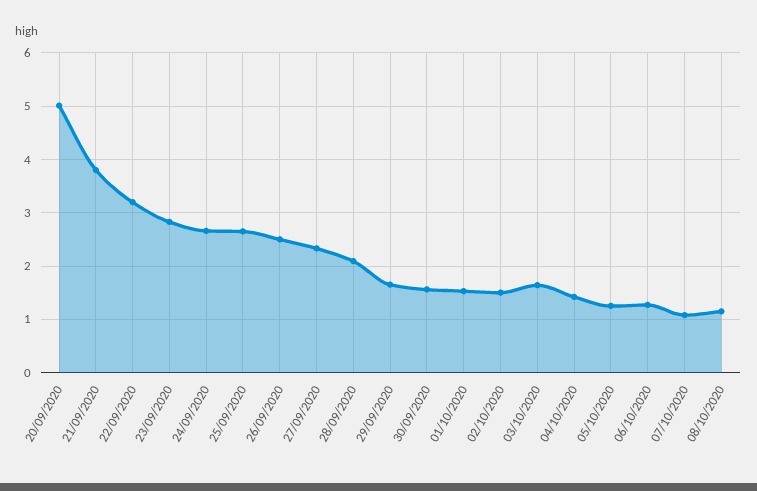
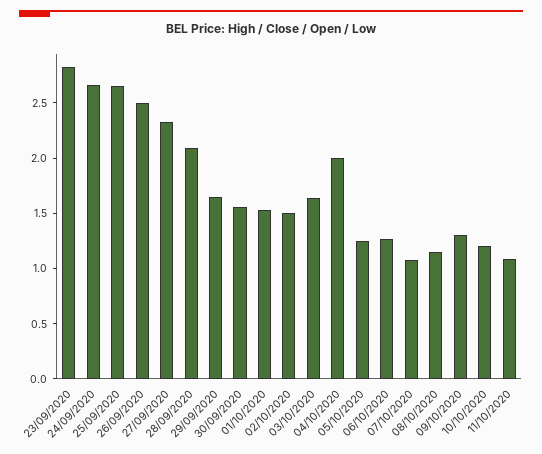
20/09/2020: 5 -> none
21/09/2020: 3.8 -> none
22/09/2020: 3.2 -> none
04/10/2020: 1.4 -> 2
09/10/2020: none -> 1.3
10/10/2020: none -> 1.2
11/10/2020: none -> 1.1

